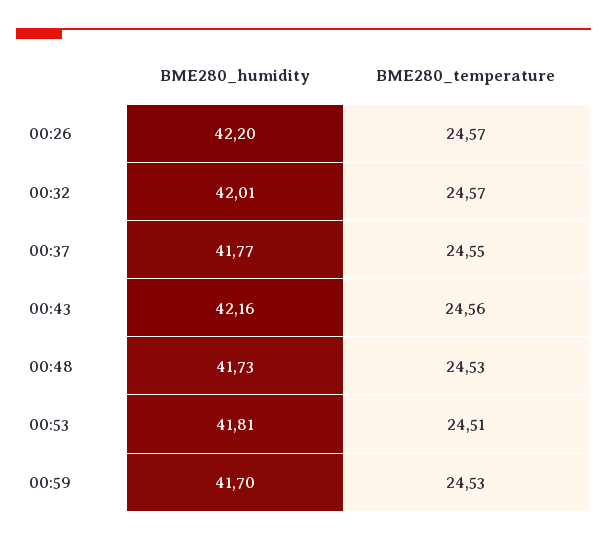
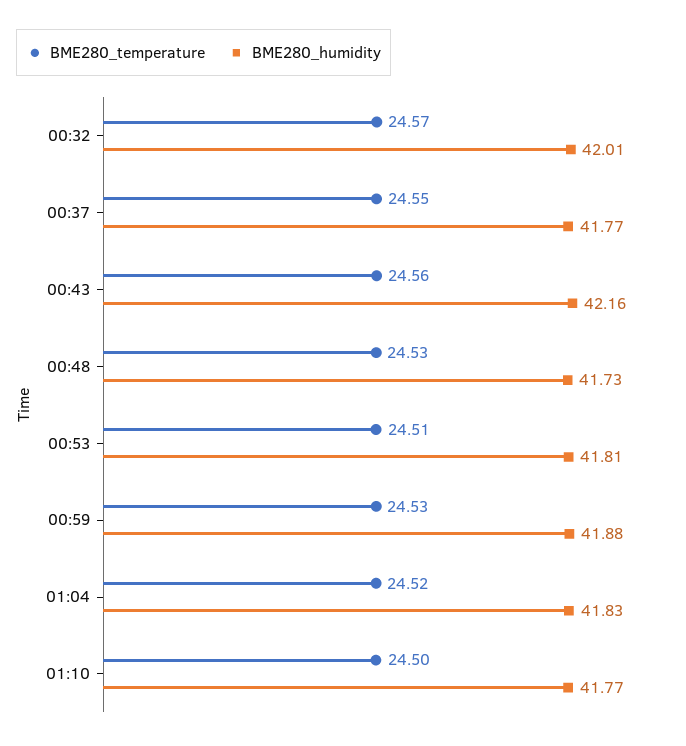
BME280_humidity, 00:26: 42.2 -> none
BME280_temperature, 00:26: 24.57 -> none
BME280_humidity, 00:59: 41.7 -> 41.88
BME280_temperature, 01:04: none -> 24.52
BME280_humidity, 01:04: none -> 41.83
BME280_temperature, 01:10: none -> 24.5
BME280_humidity, 01:10: none -> 41.77

